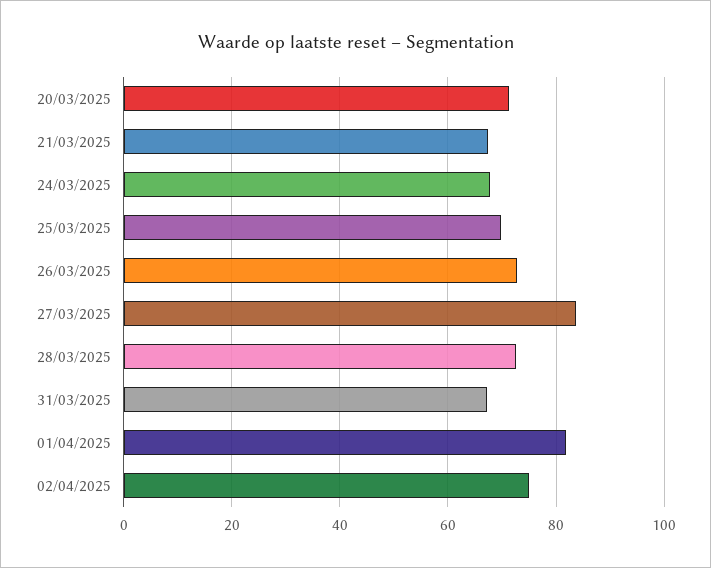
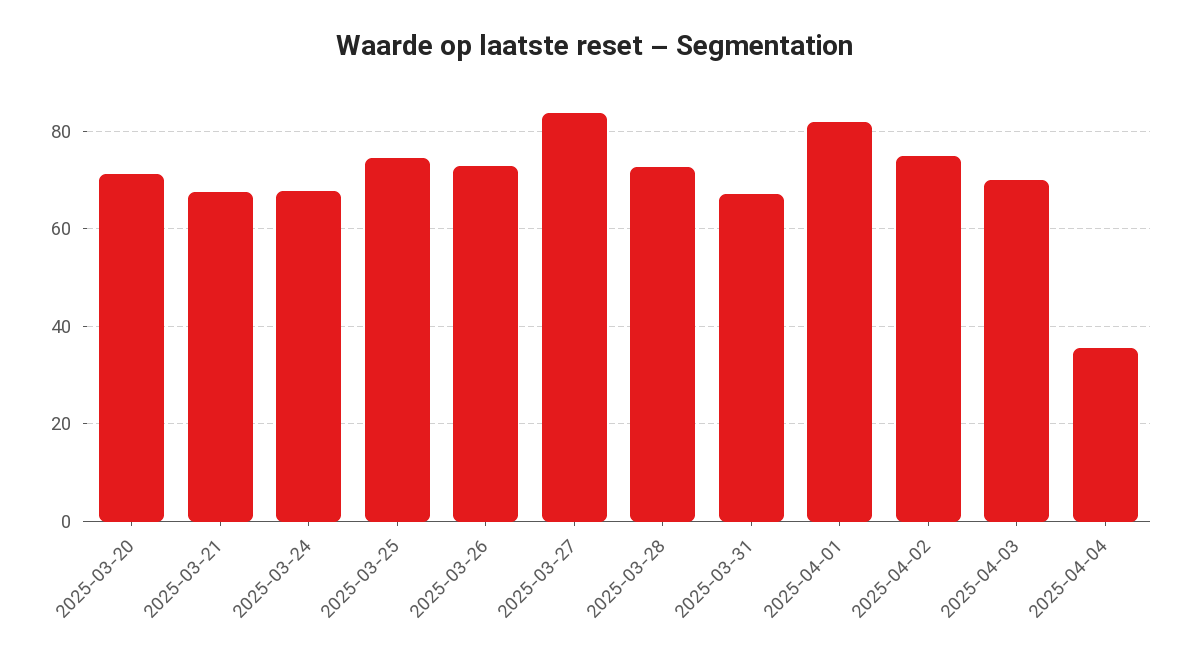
25/03/2025: 70 -> 74
2025-04-03: none -> 70
2025-04-04: none -> 36

